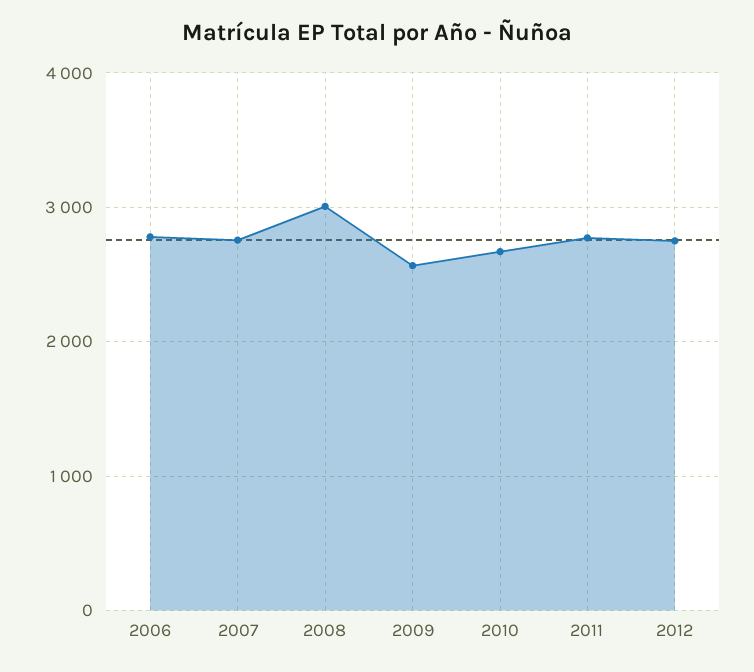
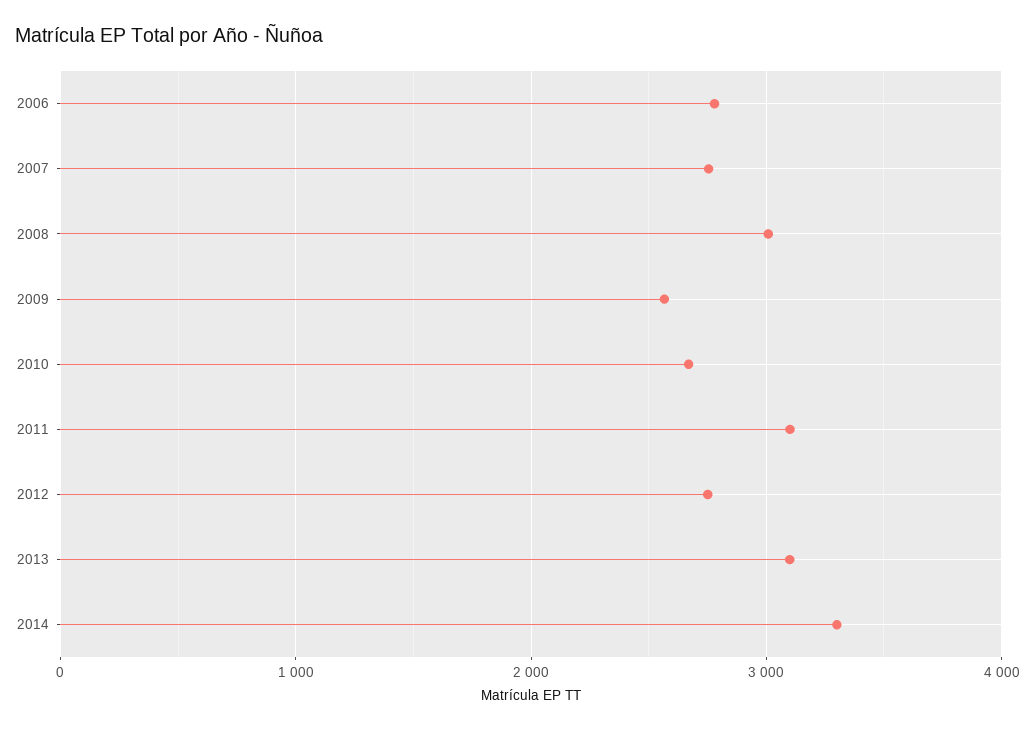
2011: 2800 -> 3100
2013: none -> 3100
2014: none -> 3300

